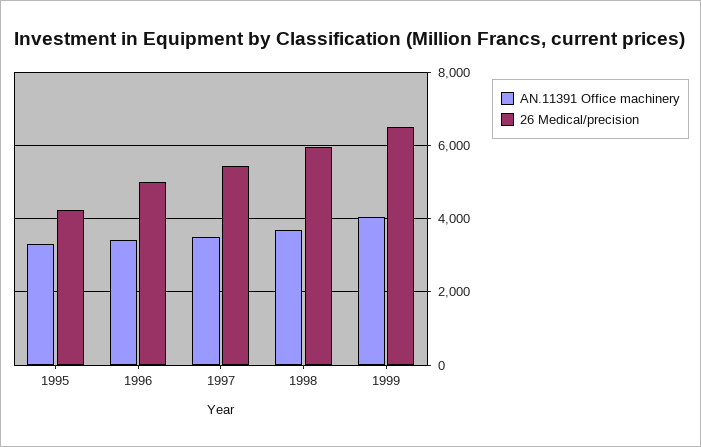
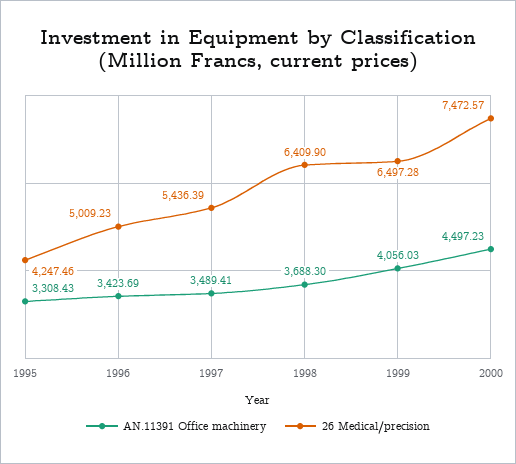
26 Medical/precision, 1998: 6000 -> 6409.9
AN.11391 Office machinery, 2000: none -> 4497.23
26 Medical/precision, 2000: none -> 7472.57

